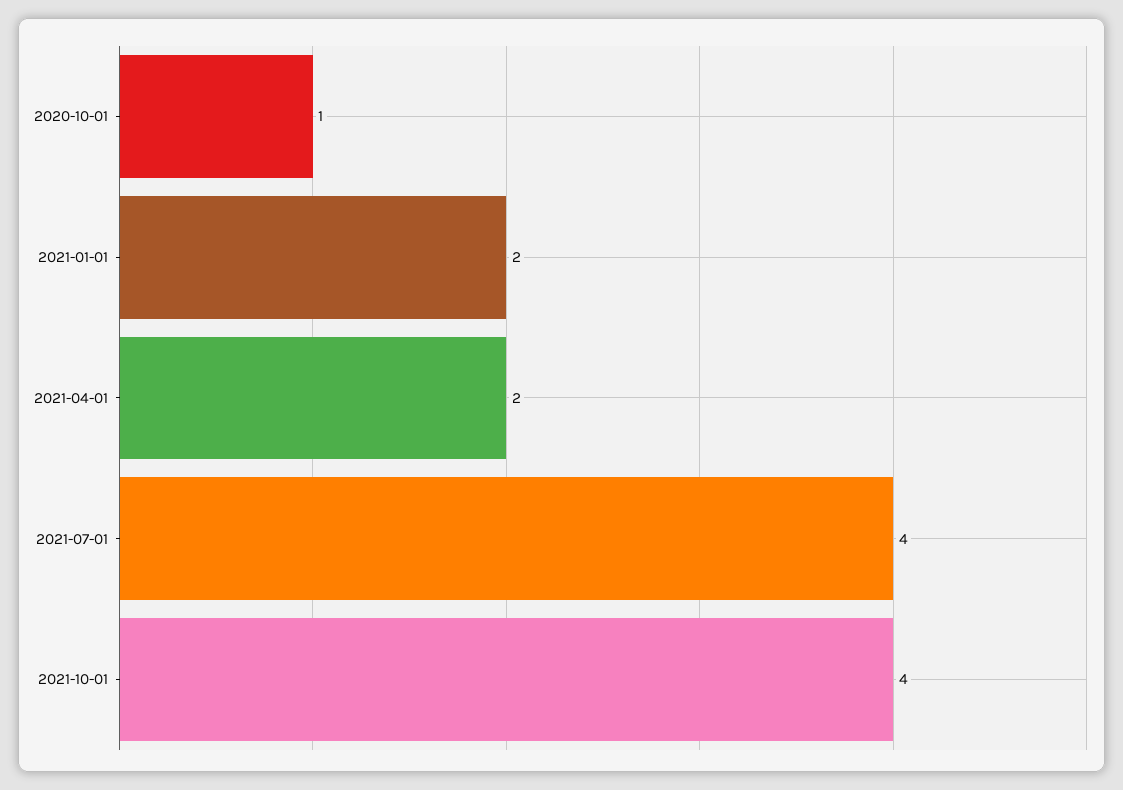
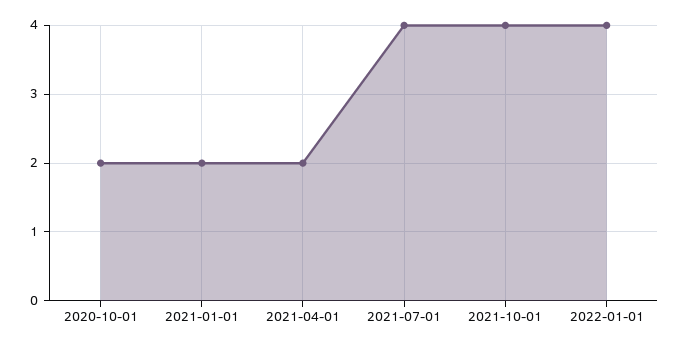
2020-10-01: 1 -> 2
2022-01-01: none -> 4

